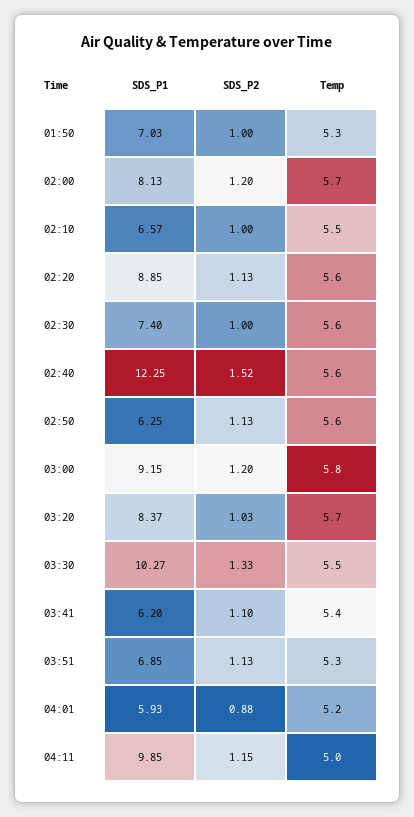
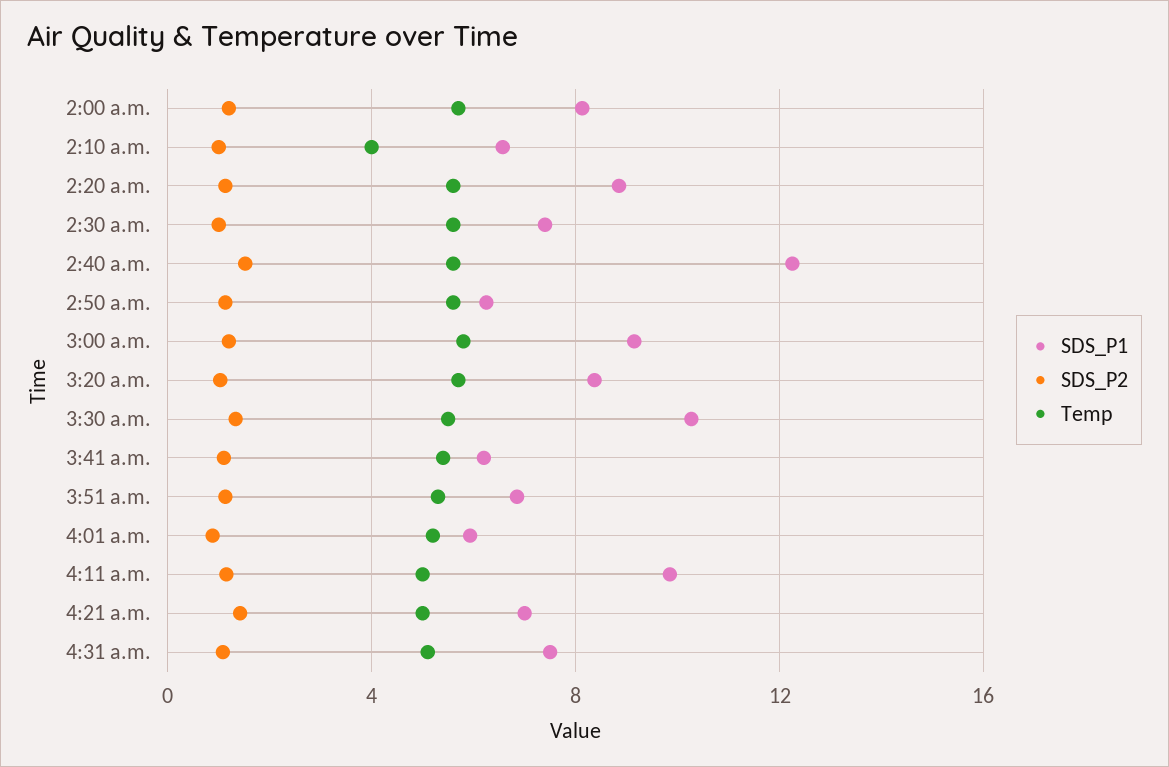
SDS_P1, 01:50: 7.03 -> none
SDS_P2, 01:50: 1 -> none
Temp, 01:50: 5.3 -> none
Temp, 02:10: 5.5 -> 4
SDS_P1, 4:21 a.m.: none -> 7
SDS_P2, 4:21 a.m.: none -> 1.5
Temp, 4:21 a.m.: none -> 5
SDS_P1, 4:31 a.m.: none -> 7.5
SDS_P2, 4:31 a.m.: none -> 1
Temp, 4:31 a.m.: none -> 5

